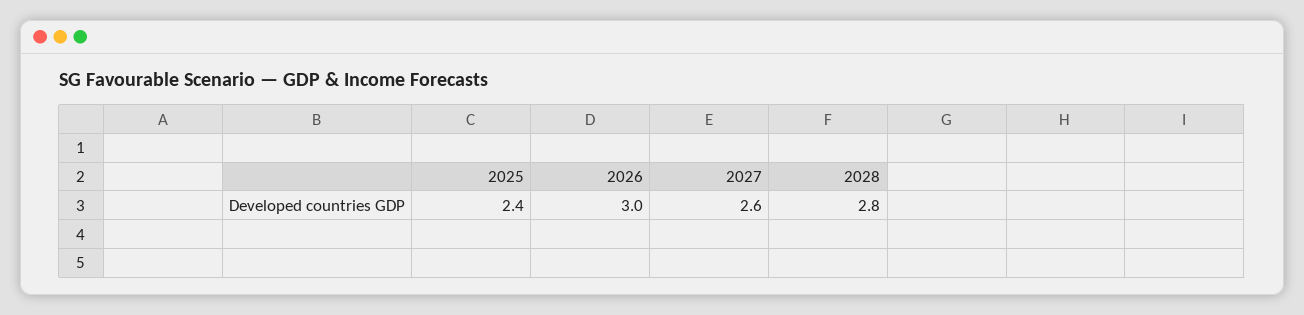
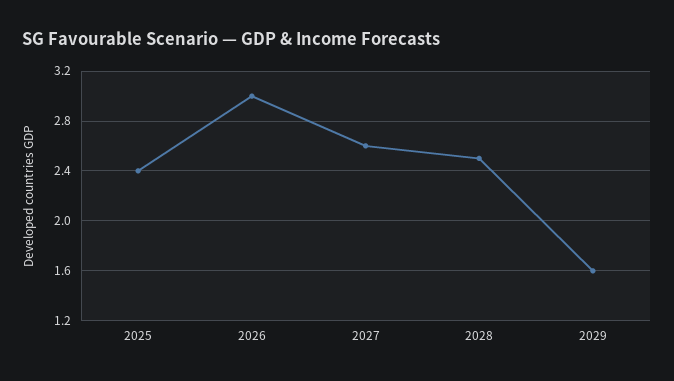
2028: 2.8 -> 2.5
2029: none -> 1.6

